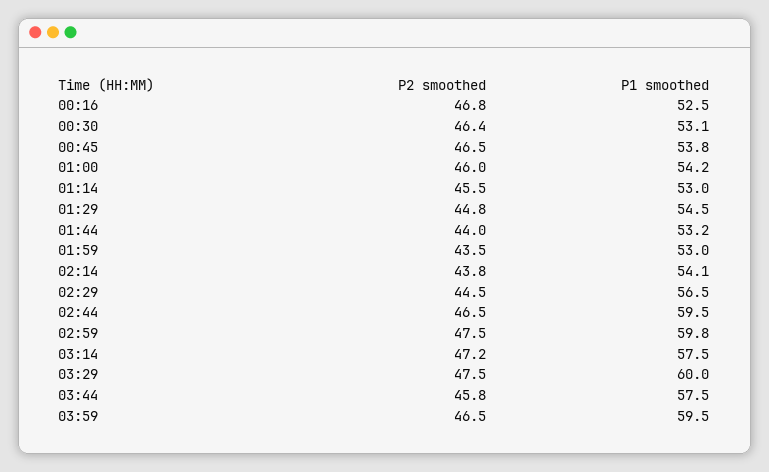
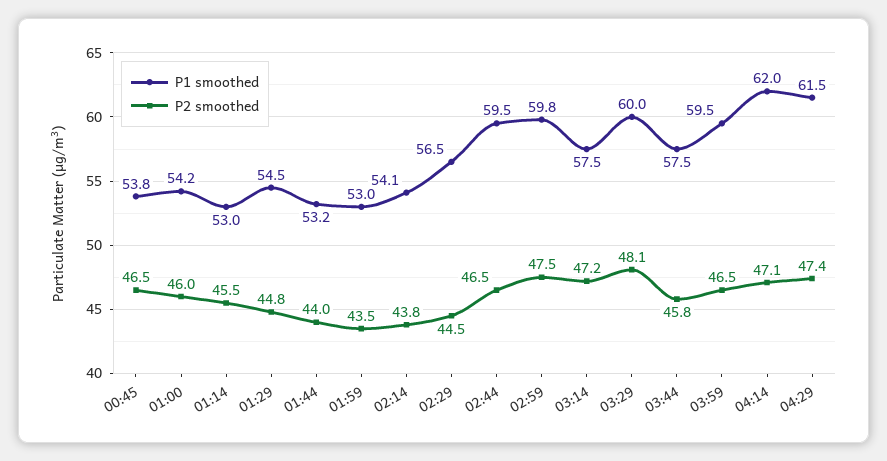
P2 smoothed, 00:16: 46.8 -> none
P1 smoothed, 00:16: 52.5 -> none
P2 smoothed, 00:30: 46.4 -> none
P1 smoothed, 00:30: 53.1 -> none
P2 smoothed, 03:29: 47.5 -> 48.1
P1 smoothed, 04:14: none -> 62
P2 smoothed, 04:14: none -> 47.1
P1 smoothed, 04:29: none -> 61.5
P2 smoothed, 04:29: none -> 47.4

